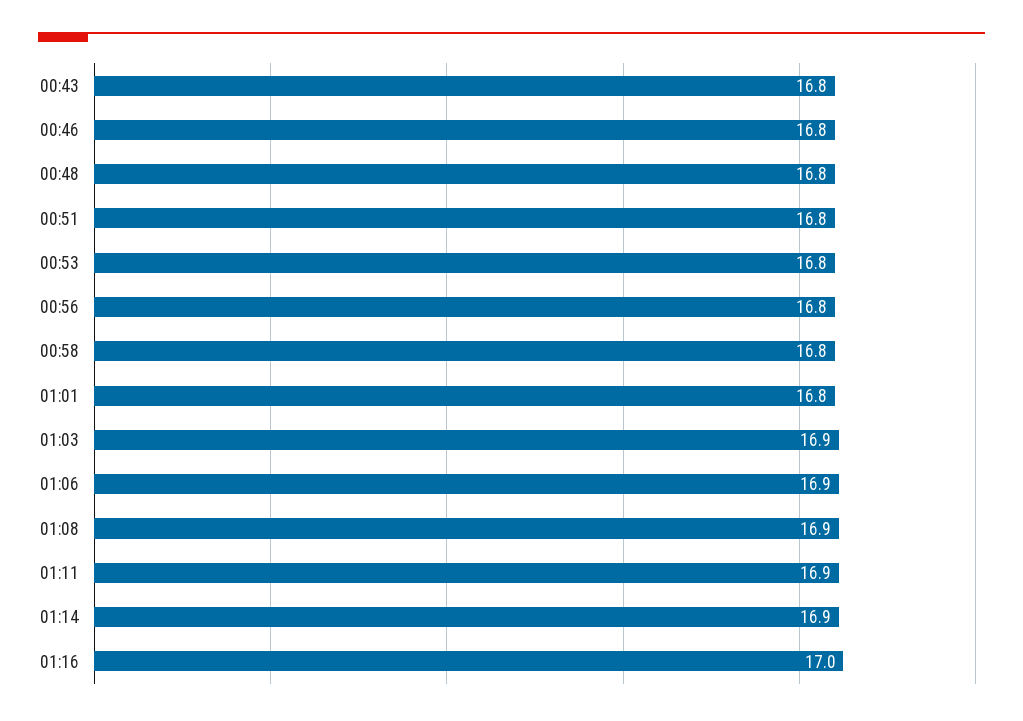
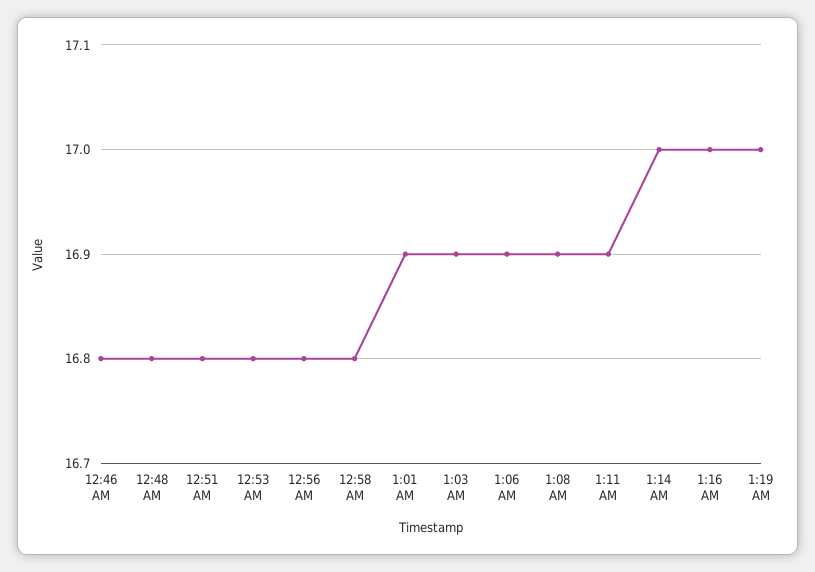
00:43: 16.8 -> none
01:01: 16.8 -> 16.9
01:14: 16.9 -> 17
1:19 AM: none -> 17

